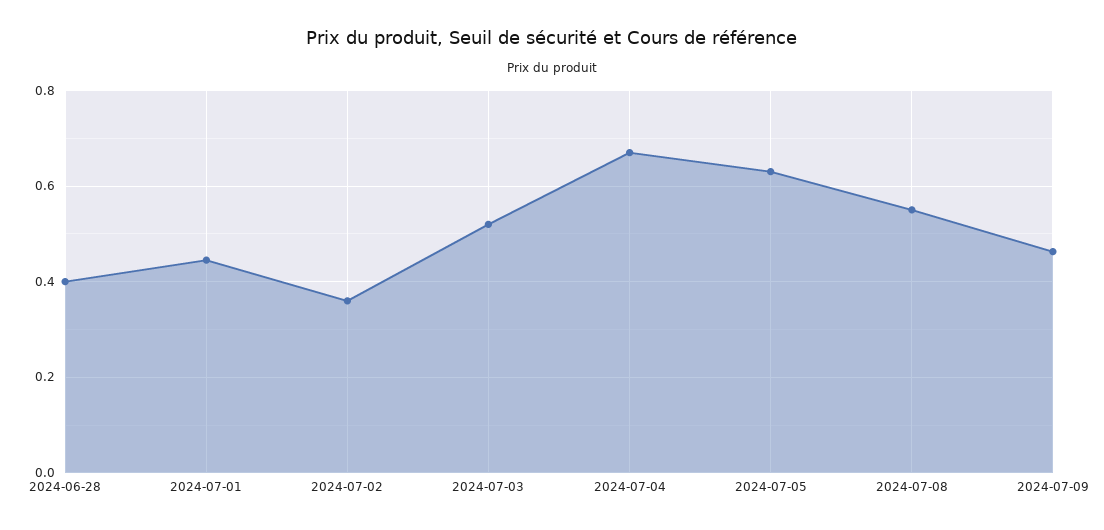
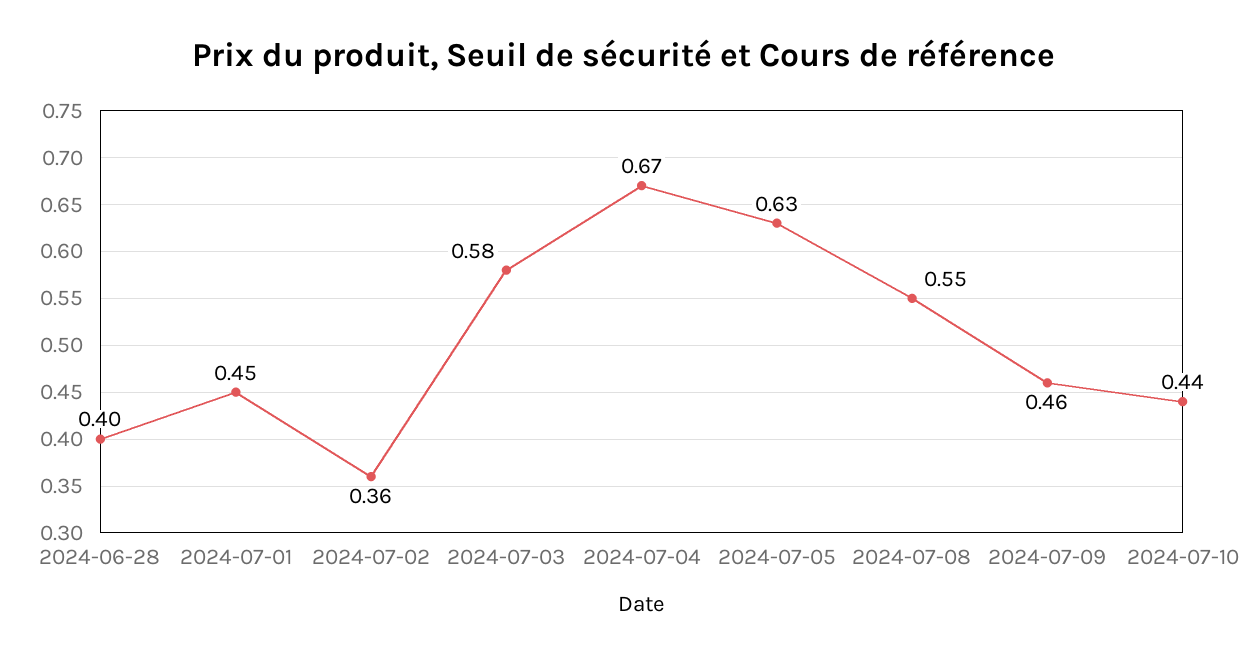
2024-07-03: 0.52 -> 0.58
2024-07-10: none -> 0.44

